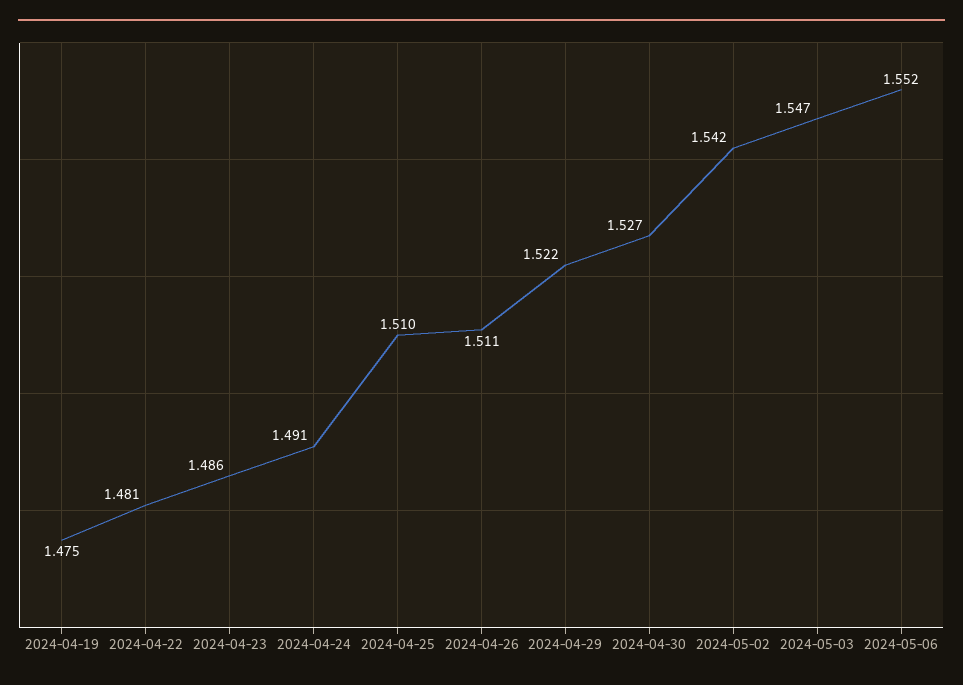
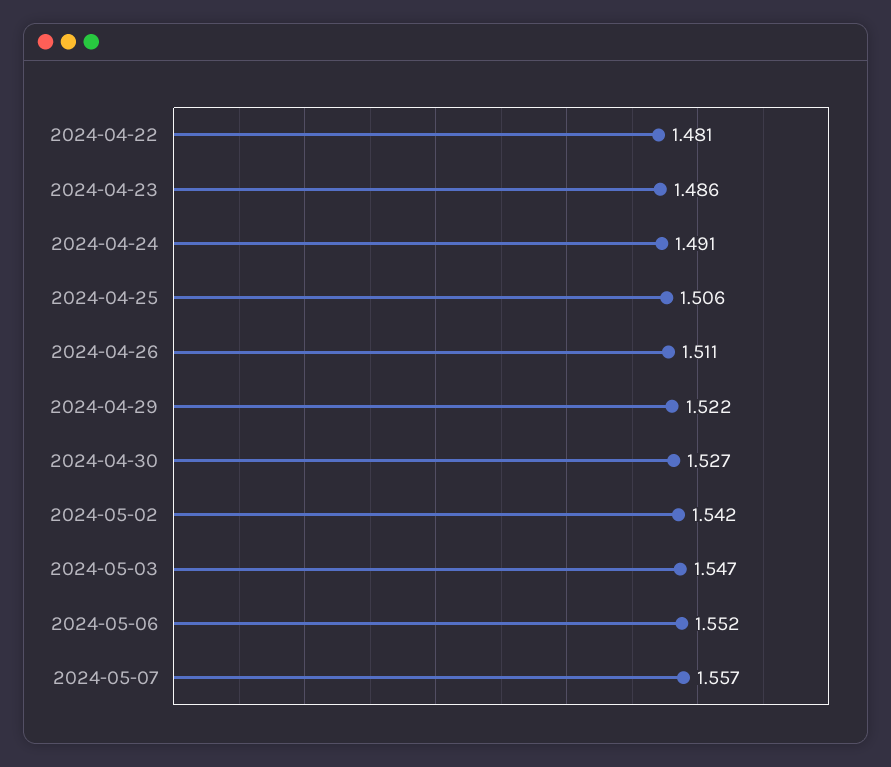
2024-04-19: 1.475 -> none
2024-04-25: 1.51 -> 1.506
2024-05-07: none -> 1.557

